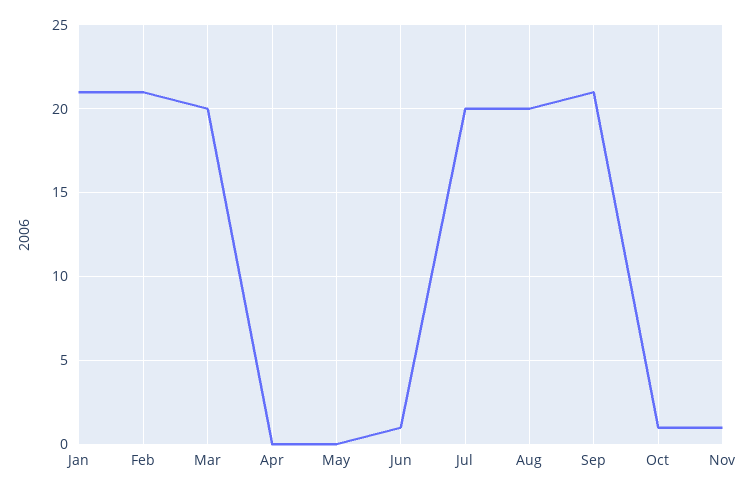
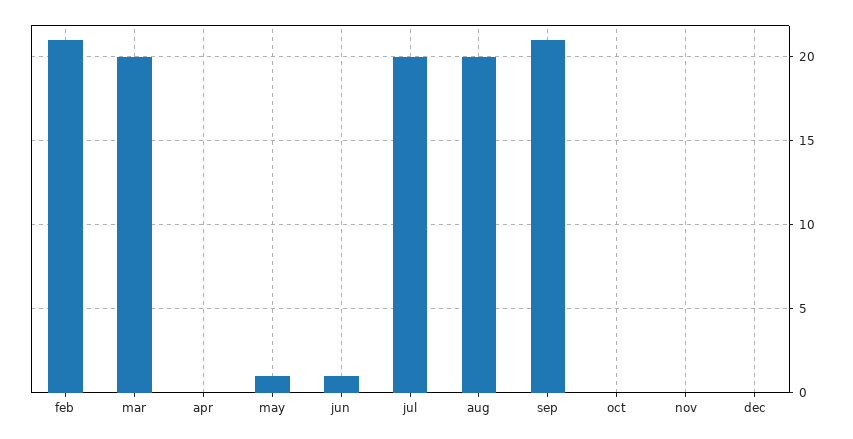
Jan: 21 -> none
May: 0 -> 1
Oct: 1 -> 0
Nov: 1 -> 0
dec: none -> 0

